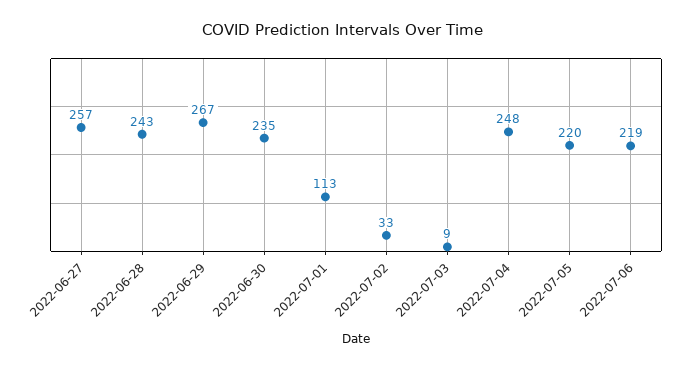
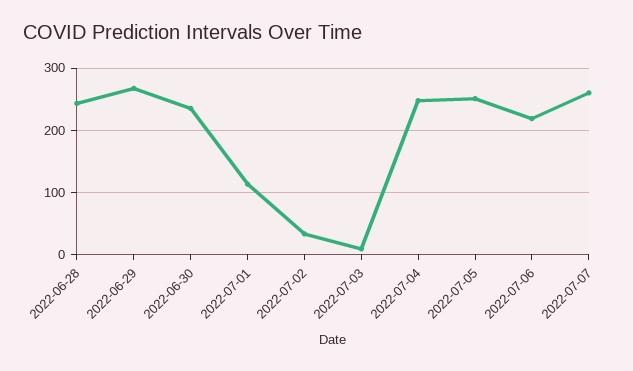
2022-06-27: 257 -> none
2022-07-05: 220 -> 250
2022-07-07: none -> 260

